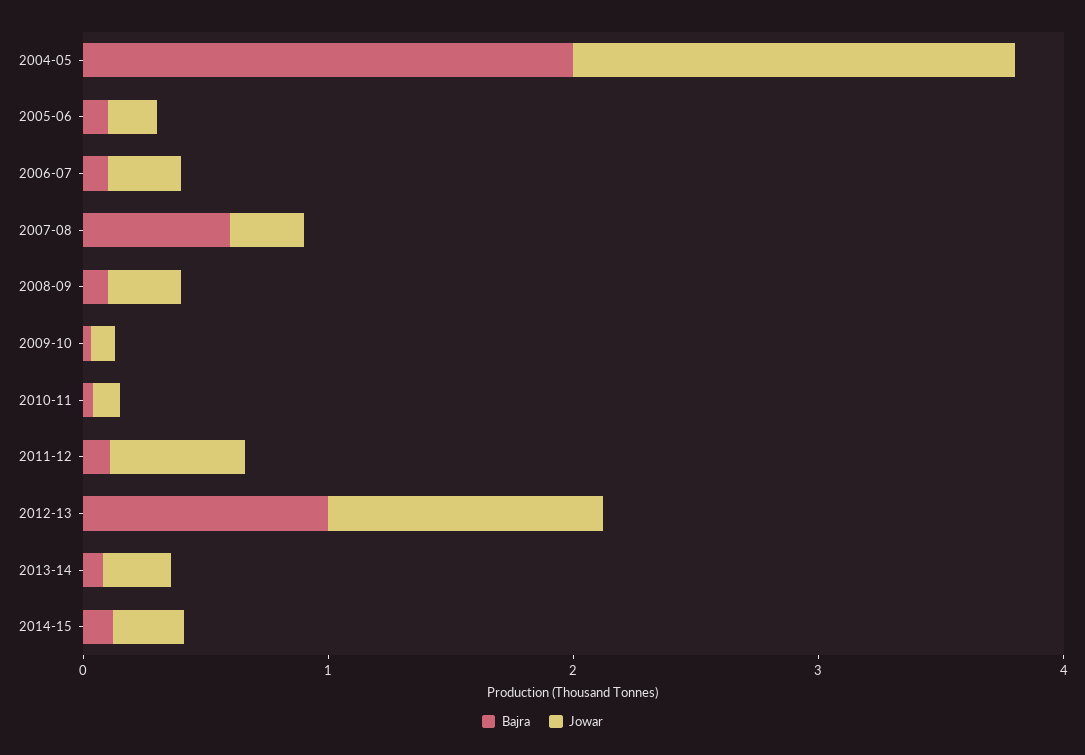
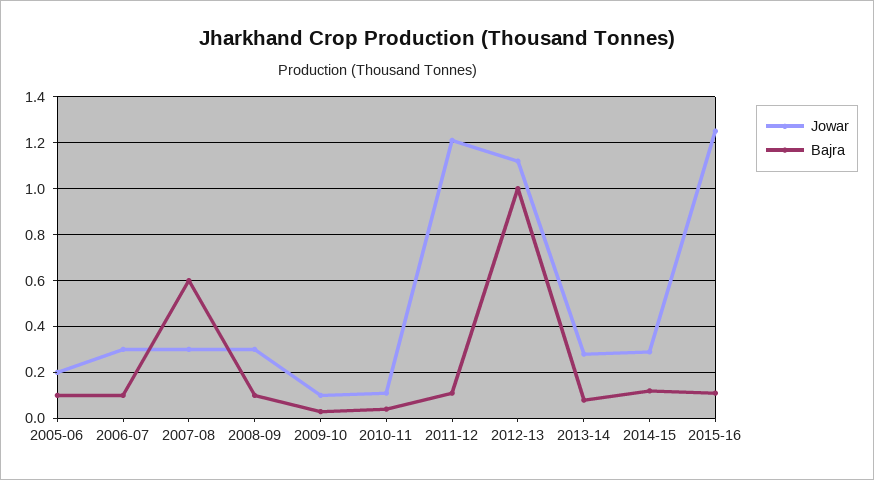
Bajra, 2004-05: 2 -> none
Jowar, 2004-05: 1.8 -> none
Jowar, 2011-12: 0.6 -> 1.2
Jowar, 2015-16: none -> 1.25
Bajra, 2015-16: none -> 0.1

